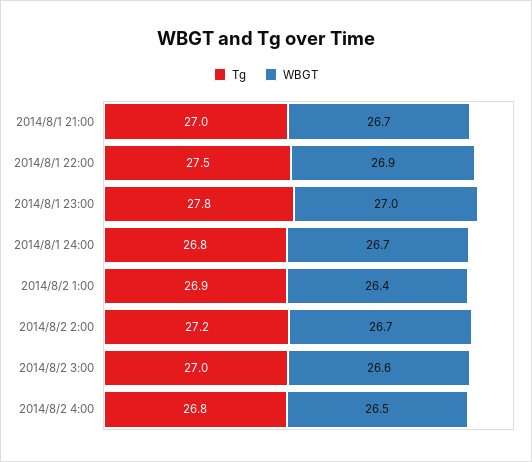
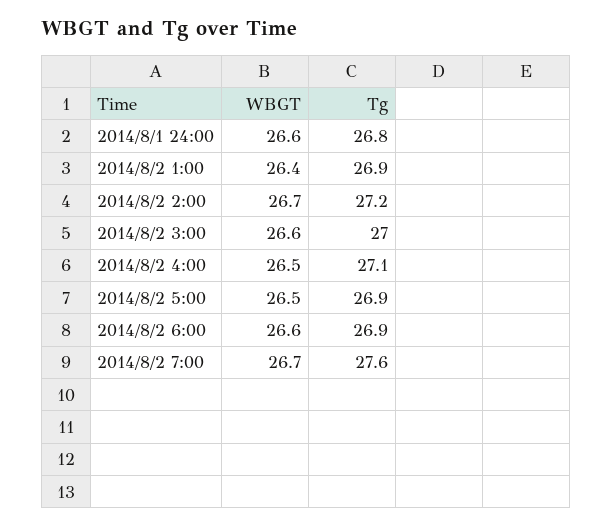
Tg, 2014/8/1 21:00: 27 -> none
WBGT, 2014/8/1 21:00: 26.7 -> none
Tg, 2014/8/1 22:00: 27.5 -> none
WBGT, 2014/8/1 22:00: 26.9 -> none
Tg, 2014/8/1 23:00: 27.8 -> none
WBGT, 2014/8/1 23:00: 27 -> none
WBGT, 2014/8/1 24:00: 26.7 -> 26.6
Tg, 2014/8/2 4:00: 26.8 -> 27.1
WBGT, 2014/8/2 5:00: none -> 26.5
Tg, 2014/8/2 5:00: none -> 26.9
WBGT, 2014/8/2 6:00: none -> 26.6
Tg, 2014/8/2 6:00: none -> 26.9
WBGT, 2014/8/2 7:00: none -> 26.7
Tg, 2014/8/2 7:00: none -> 27.6

